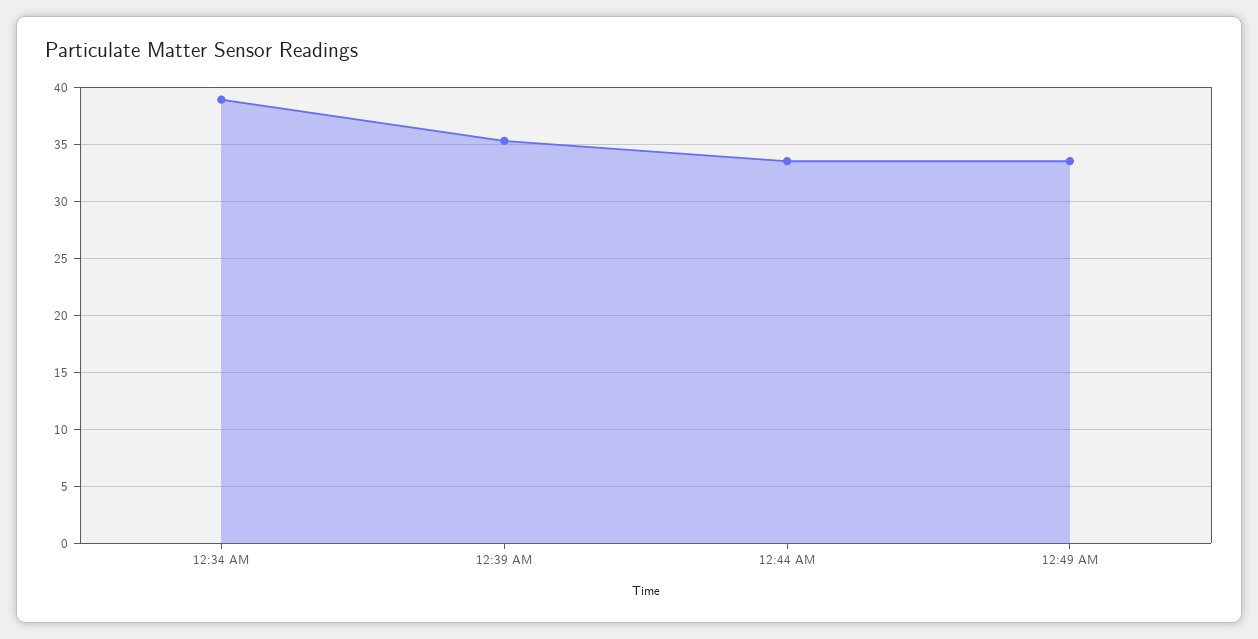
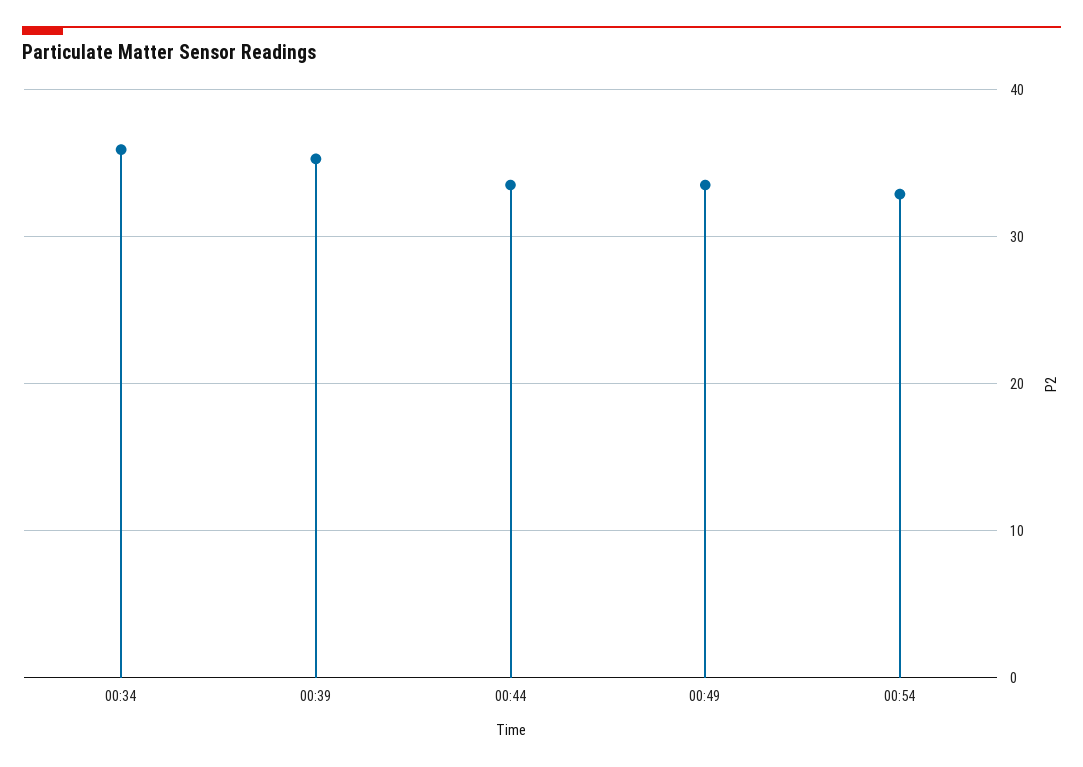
12:34 AM: 39 -> 36
00:54: none -> 33

